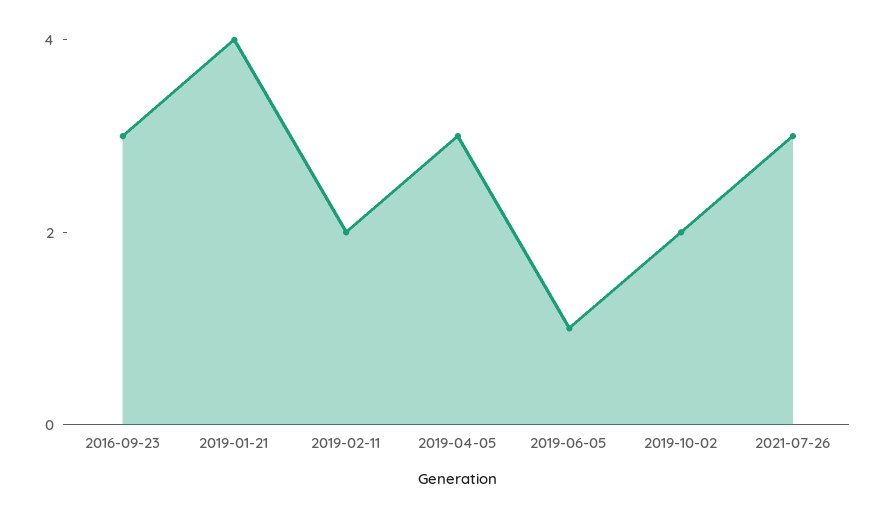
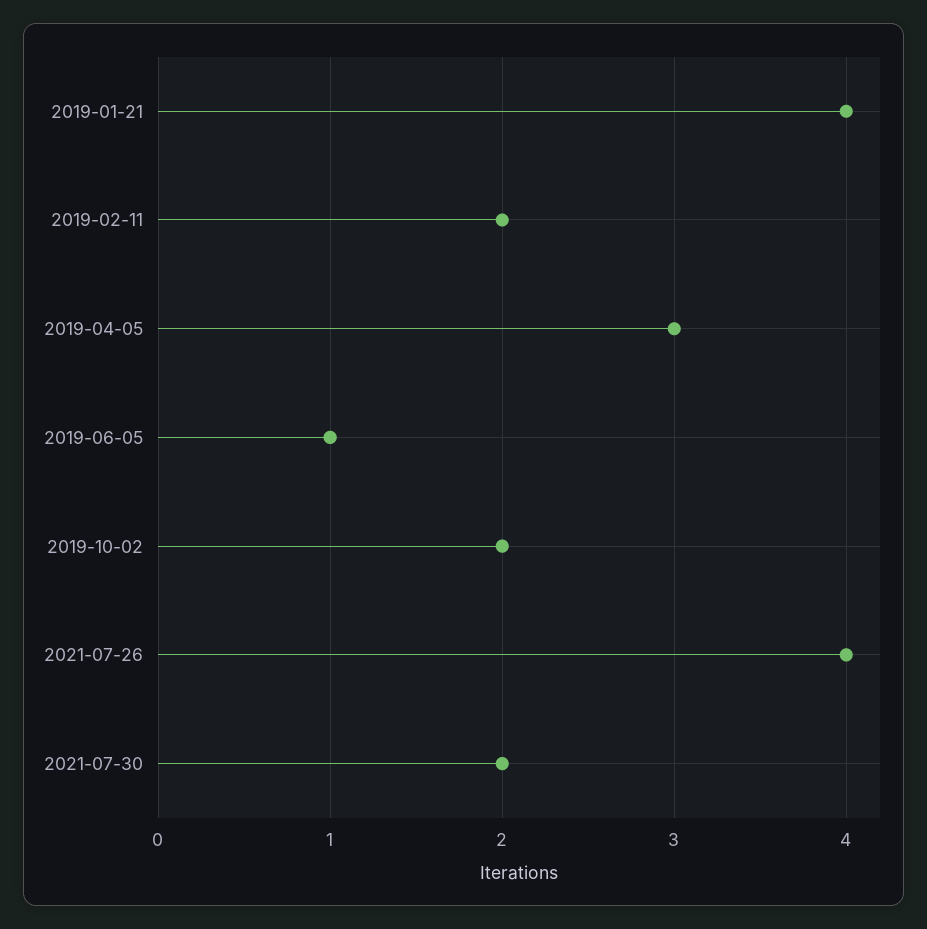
2016-09-23: 3 -> none
2021-07-26: 3 -> 4
2021-07-30: none -> 2

